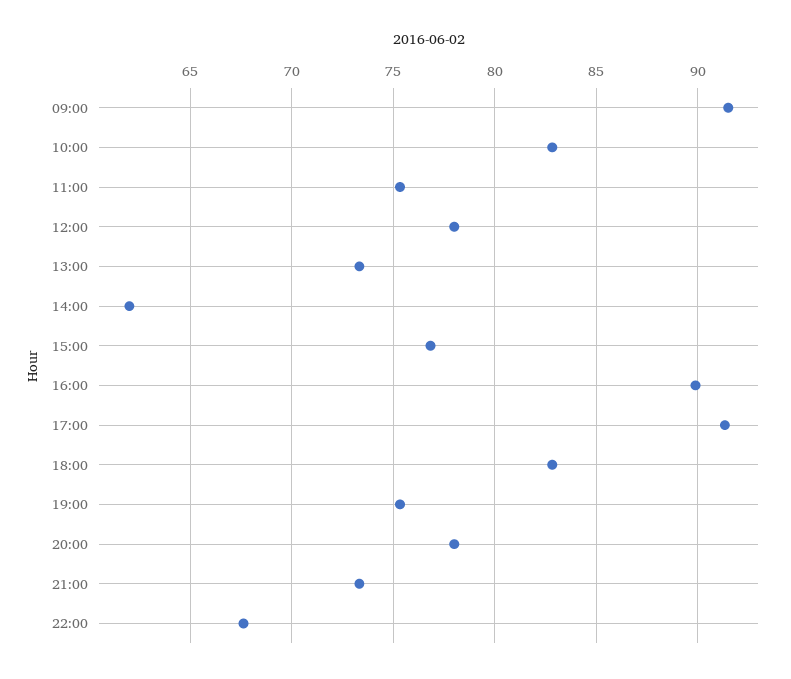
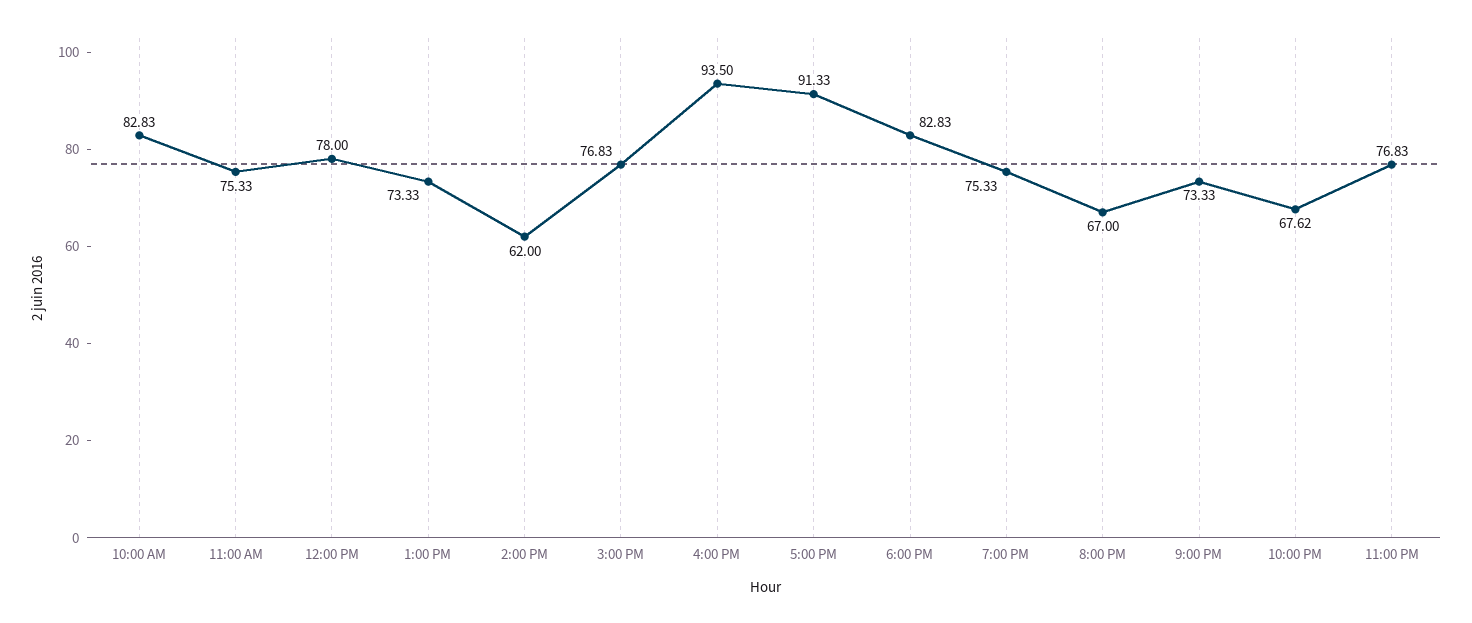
09:00: 91.5 -> none
16:00: 90 -> 93.5
20:00: 78 -> 67
11:00 PM: none -> 76.83

